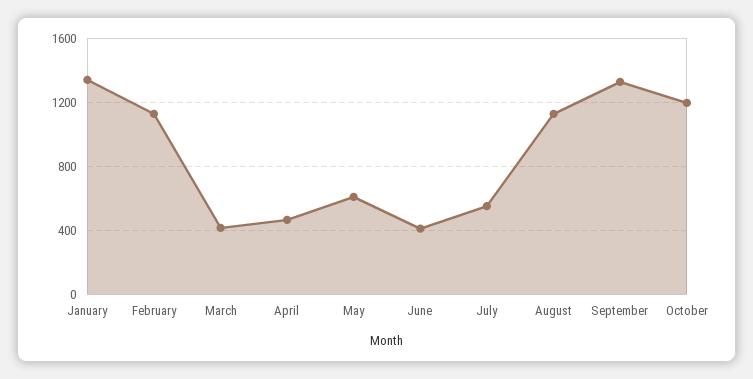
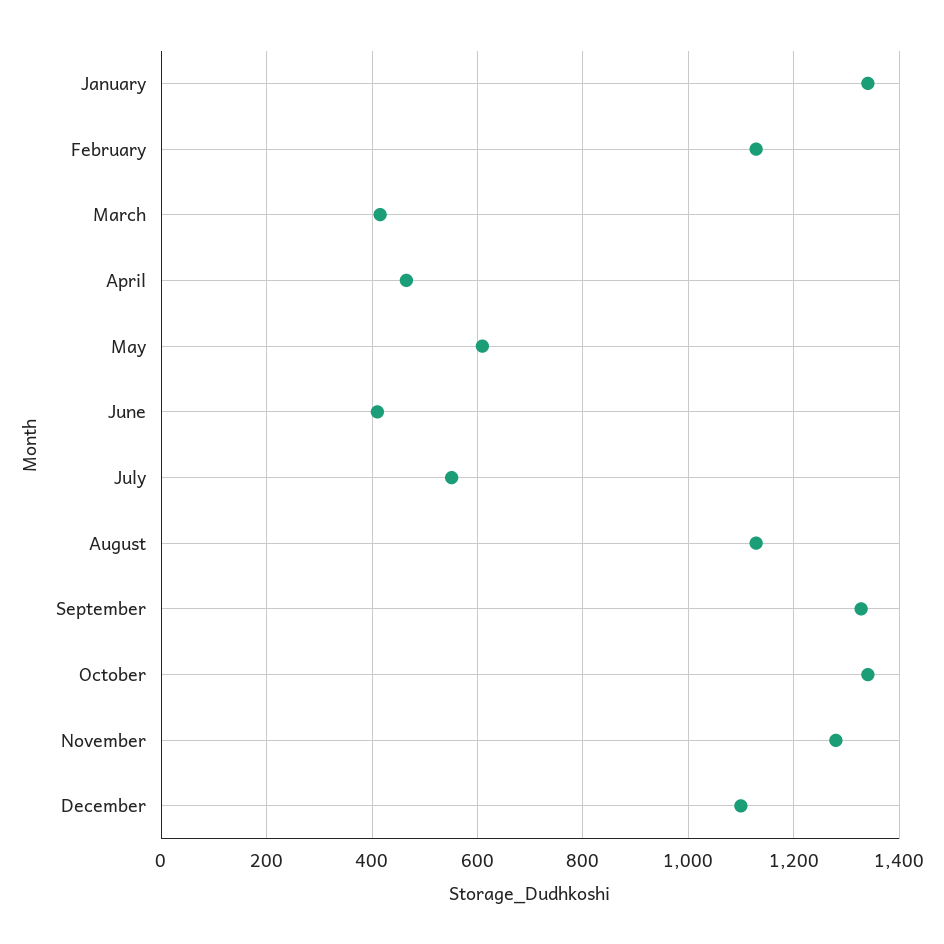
October: 1200 -> 1340
November: none -> 1280
December: none -> 1100

